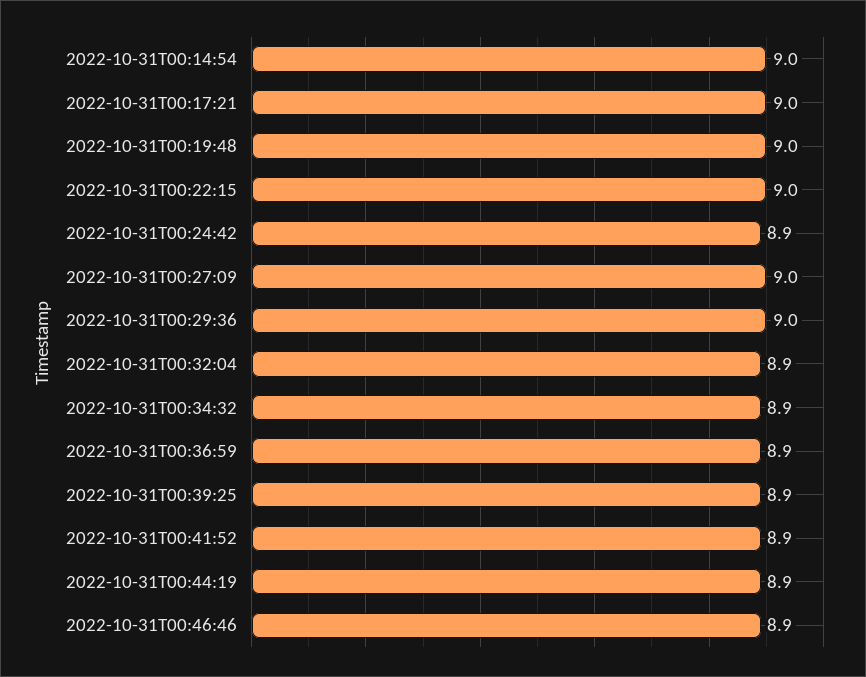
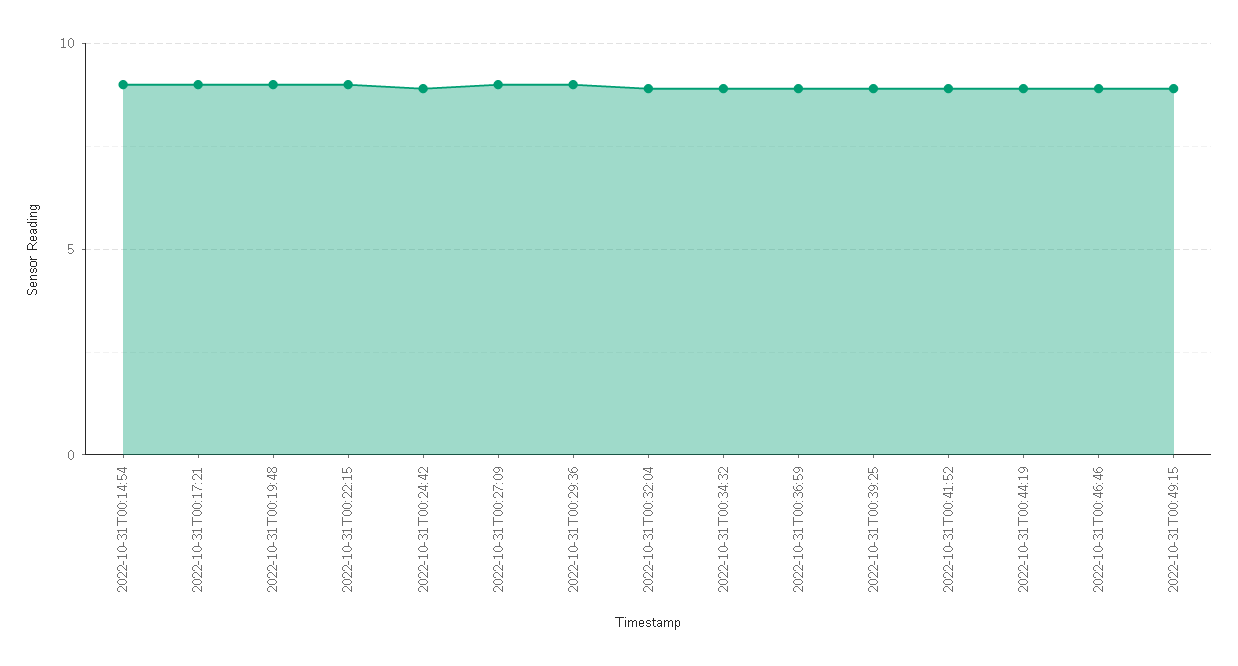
2022-10-31T00:49:15: none -> 9

